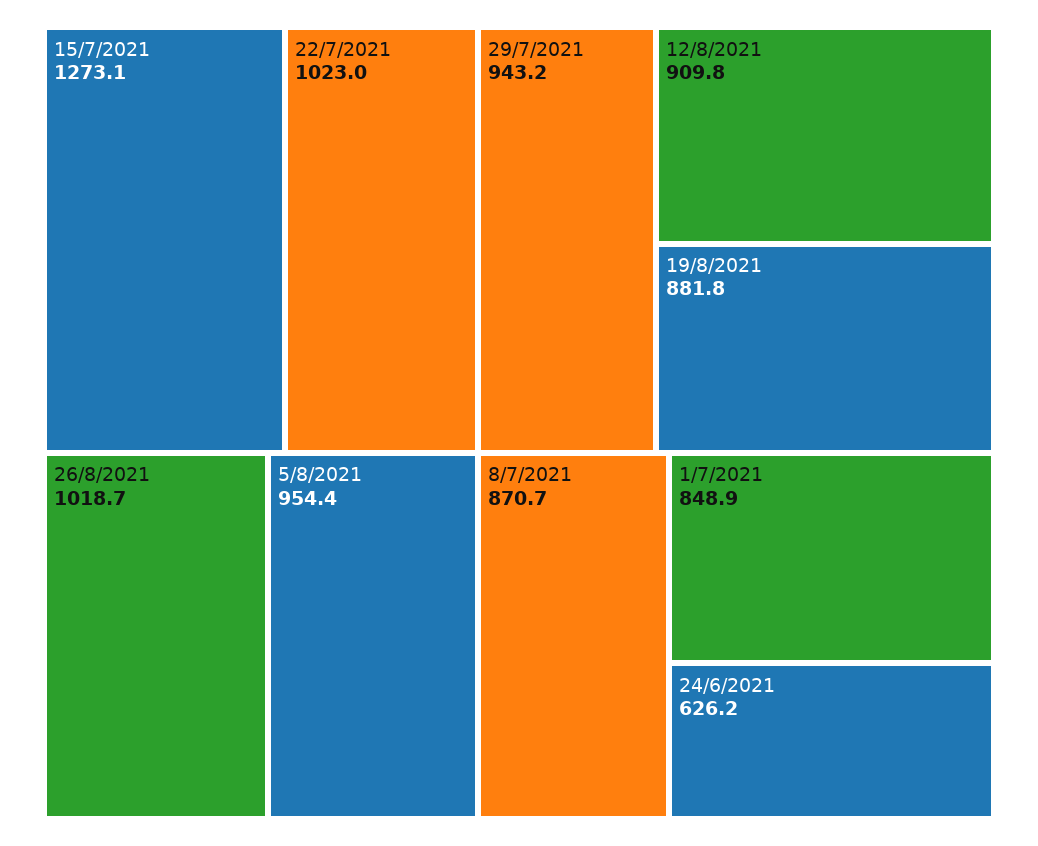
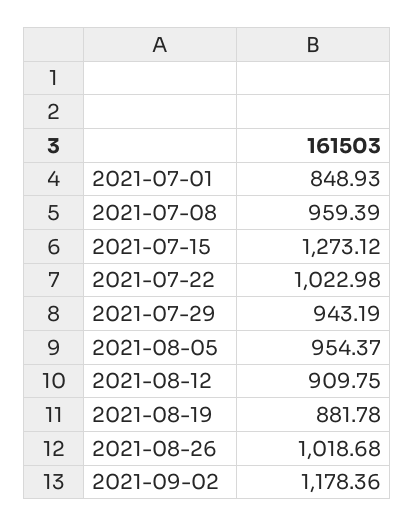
8/7/2021: 870.7 -> 959.39
24/6/2021: 626.2 -> none
2021-09-02: none -> 1178.36

